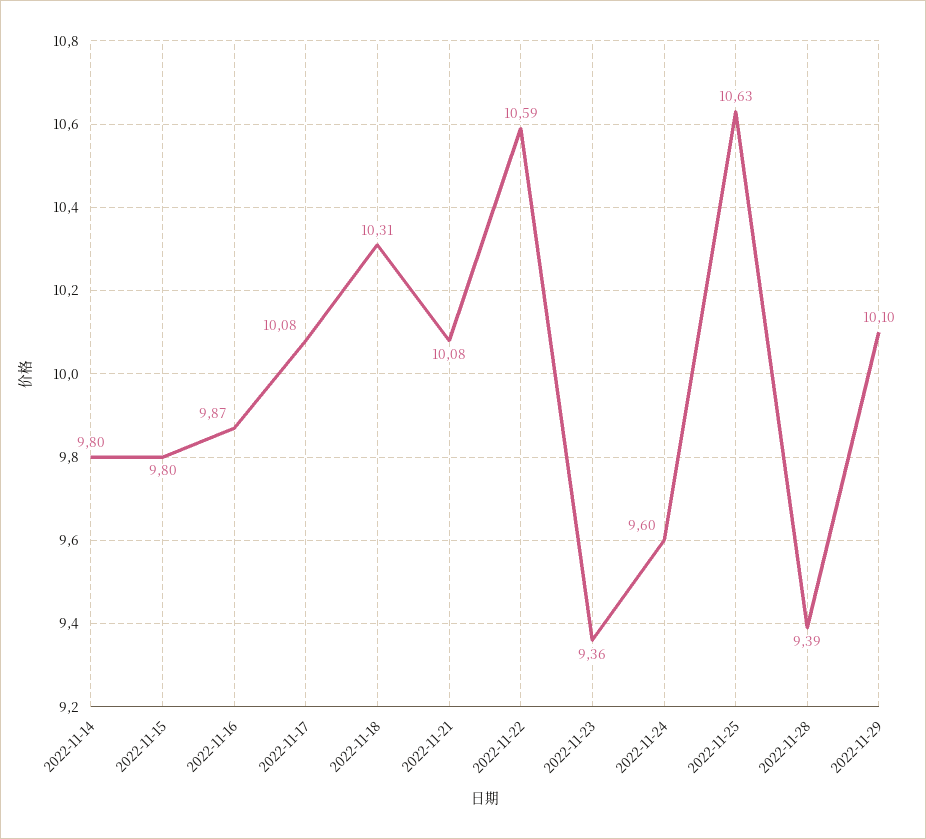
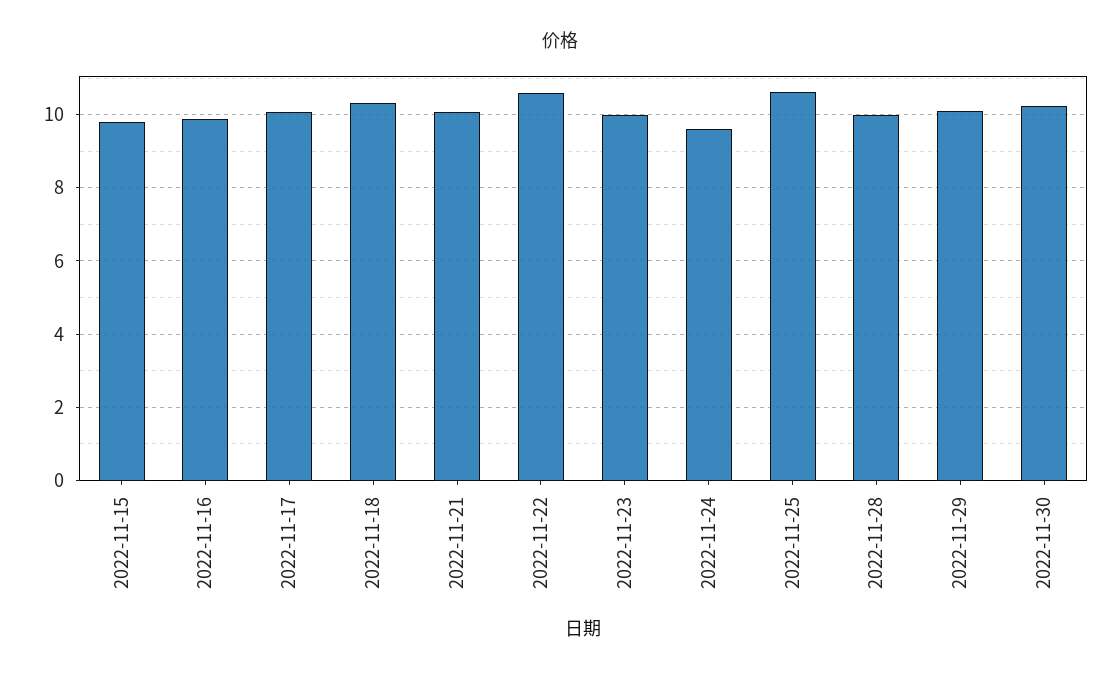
2022-11-14: 9.8 -> none
2022-11-23: 9.36 -> 10
2022-11-28: 9.39 -> 10
2022-11-30: none -> 10.2

